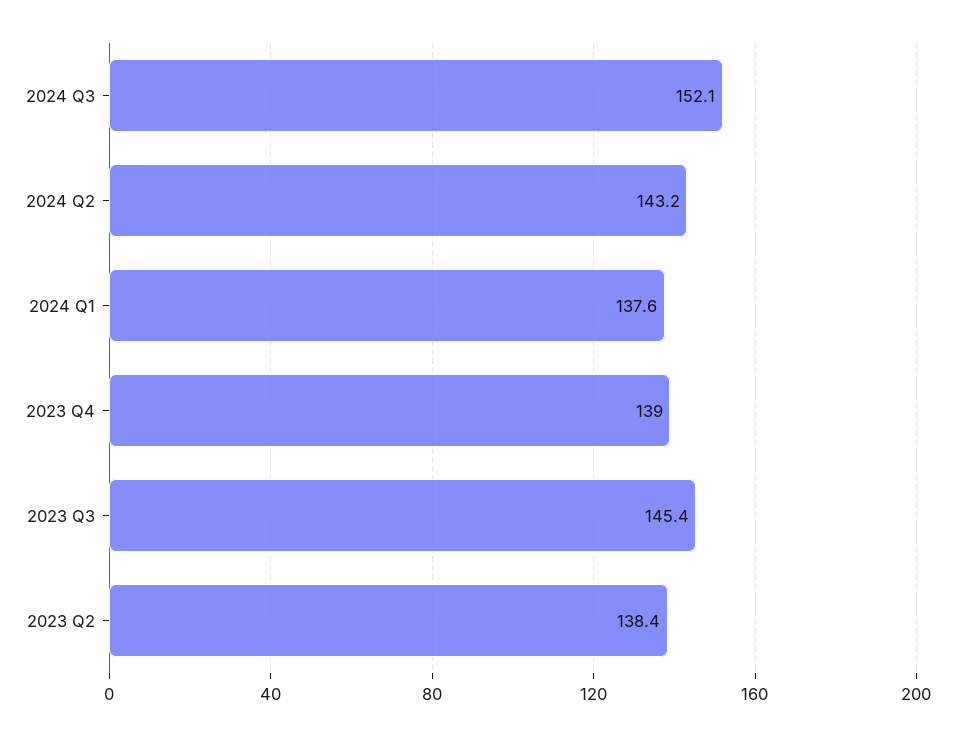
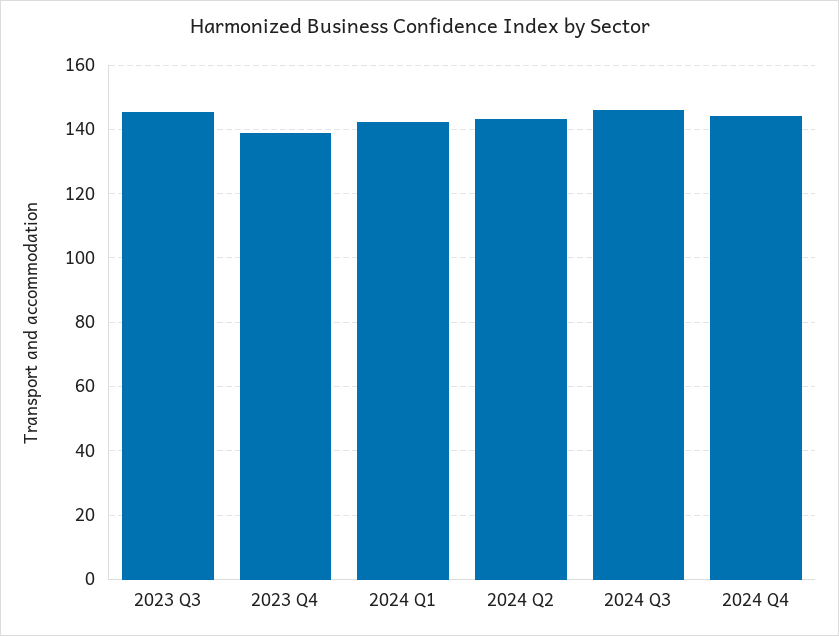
2024 Q3: 152.1 -> 146
2024 Q1: 137.6 -> 142
2023 Q2: 138.4 -> none
2024 Q4: none -> 144

